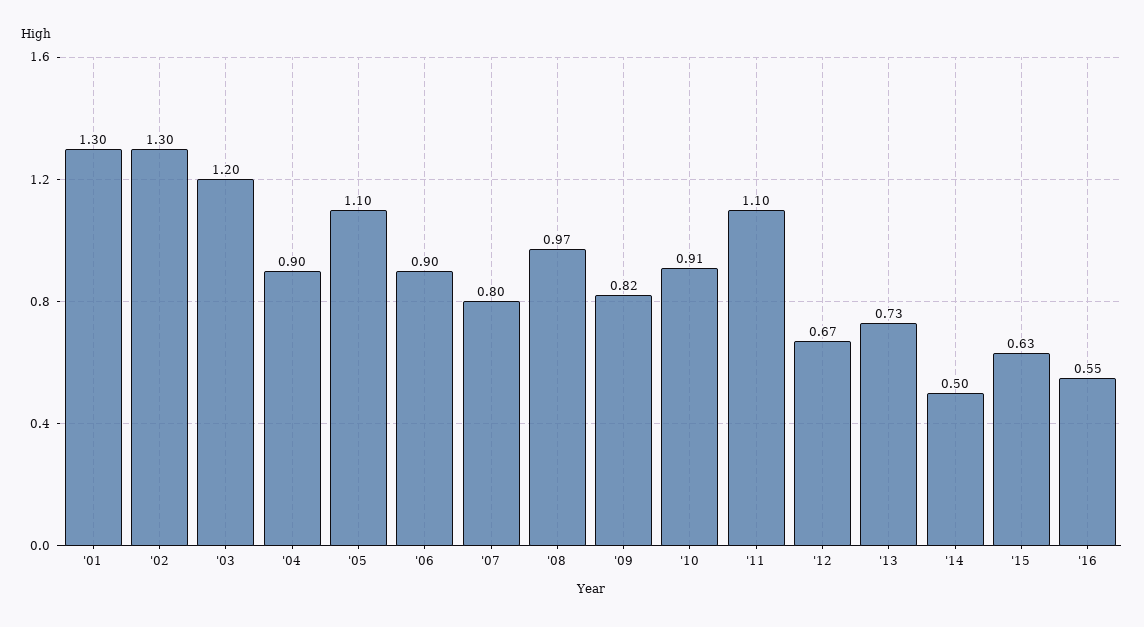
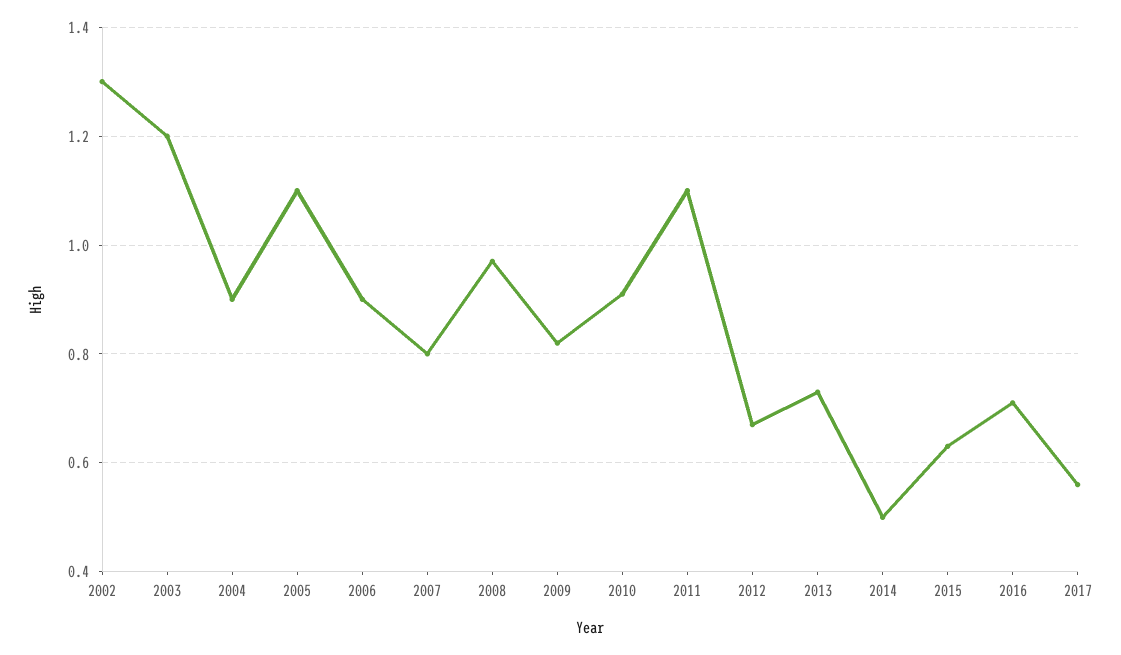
'01: 1.3 -> none
'16: 0.55 -> 0.7
2017: none -> 0.55

